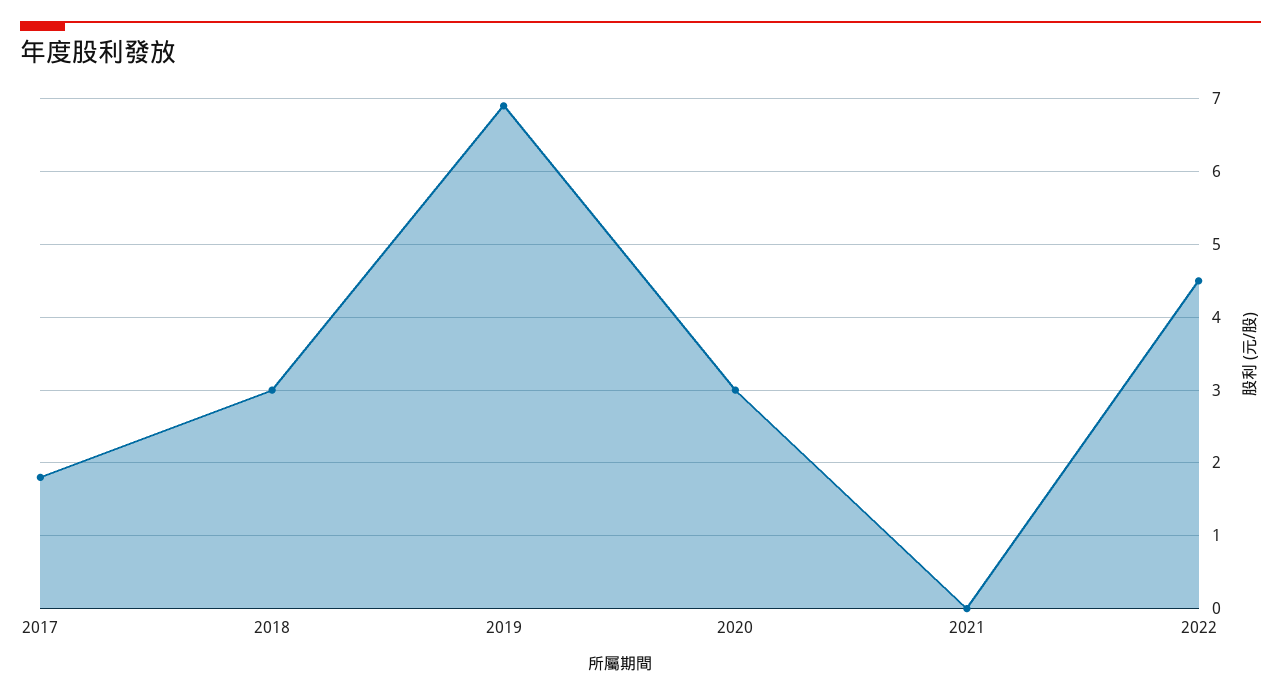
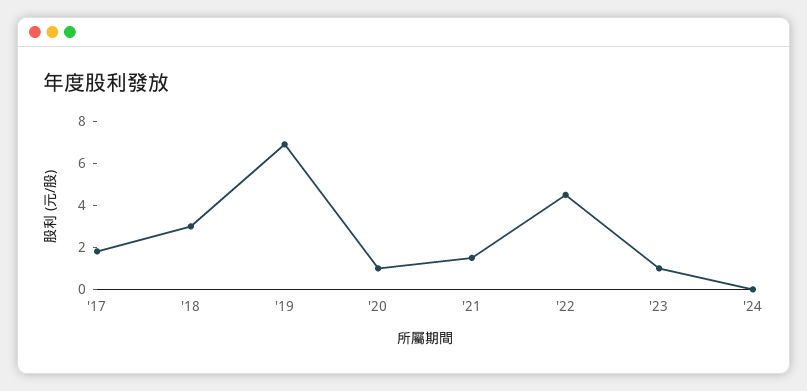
2020: 3 -> 1
2021: 0 -> 1.5
'23: none -> 1
'24: none -> 0

